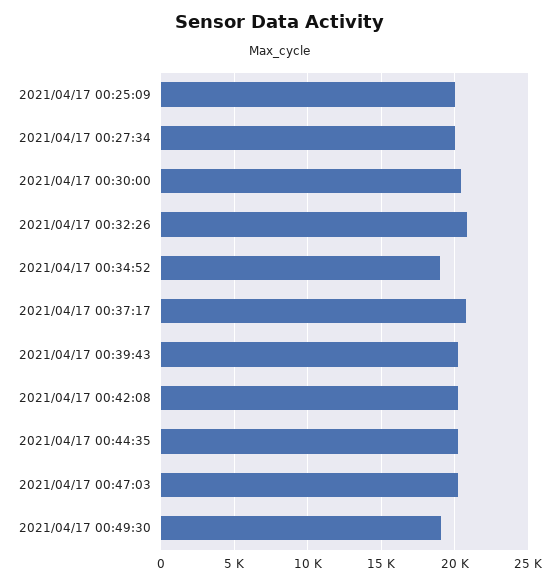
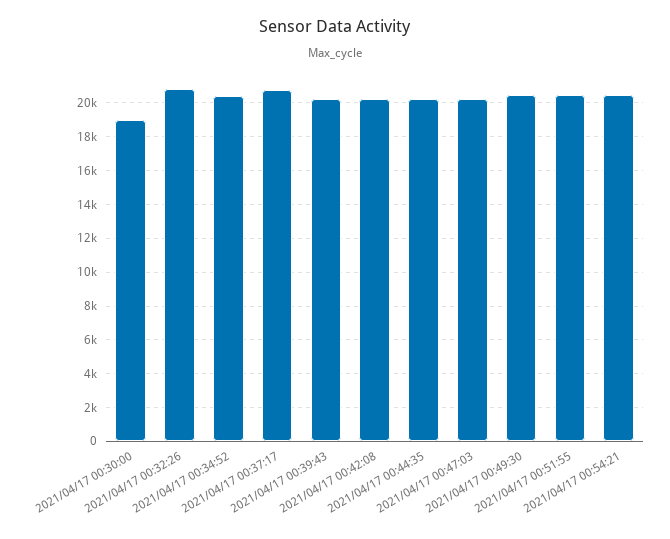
2021/04/17 00:25:09: 20000 -> none
2021/04/17 00:27:34: 20000 -> none
2021/04/17 00:30:00: 20500 -> 19000
2021/04/17 00:34:52: 19000 -> 20500
2021/04/17 00:49:30: 19000 -> 20500
2021/04/17 00:51:55: none -> 20500
2021/04/17 00:54:21: none -> 20500

